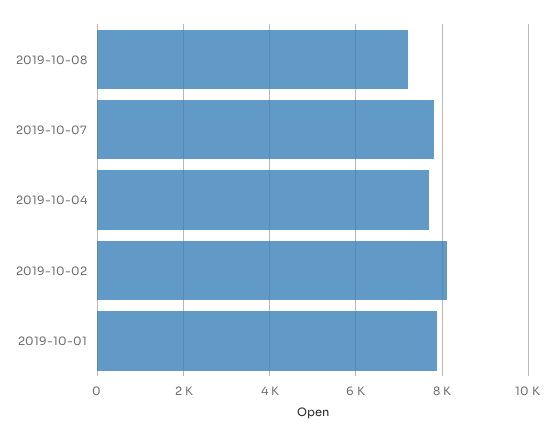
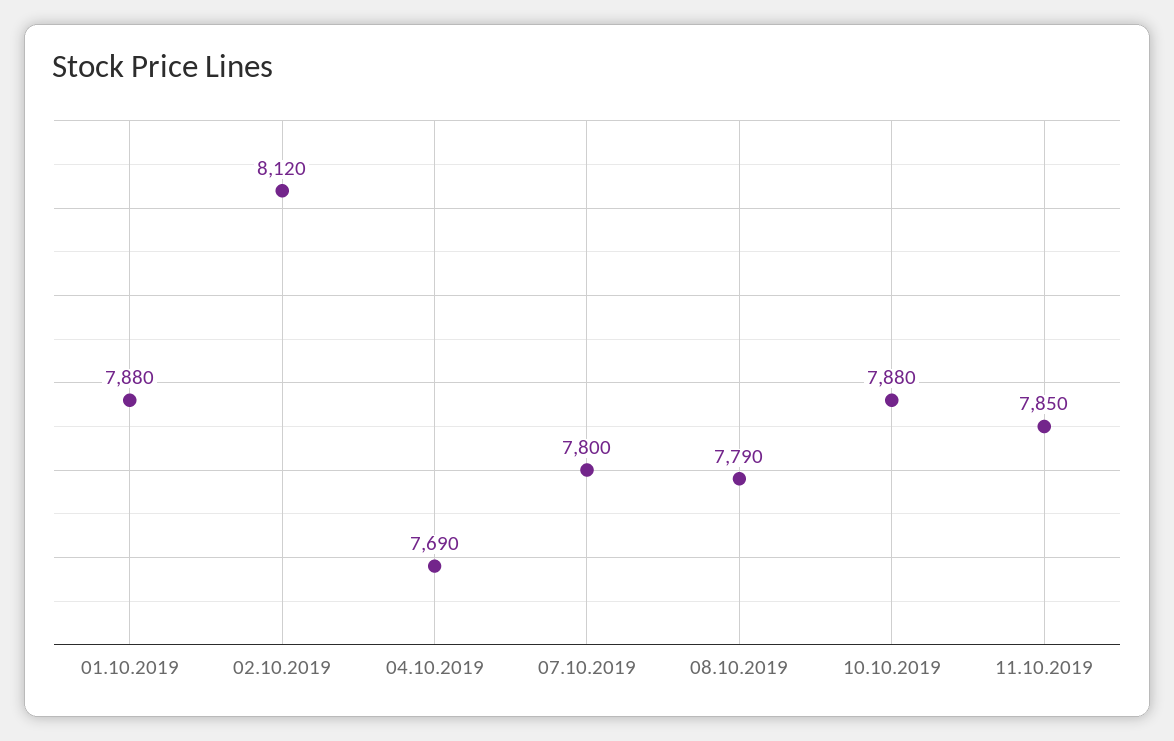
2019-10-08: 7200 -> 7790
10.10.2019: none -> 7880
11.10.2019: none -> 7850

